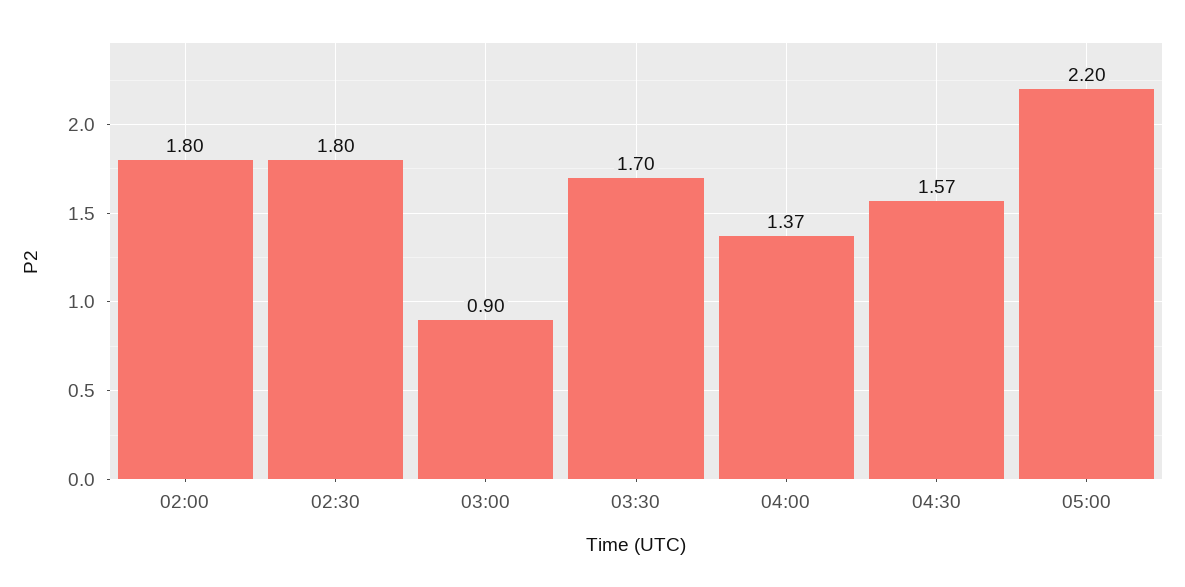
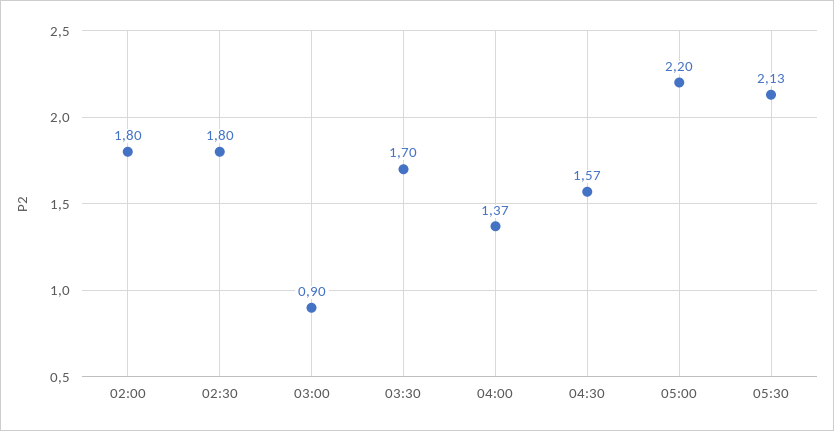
05:30: none -> 2.13

